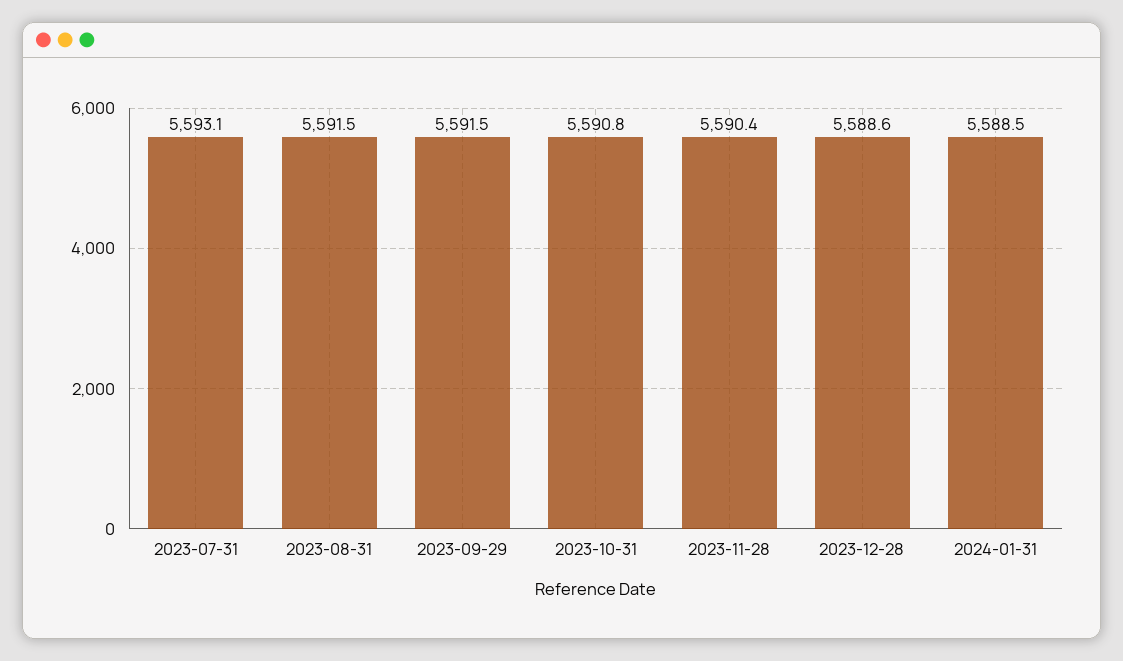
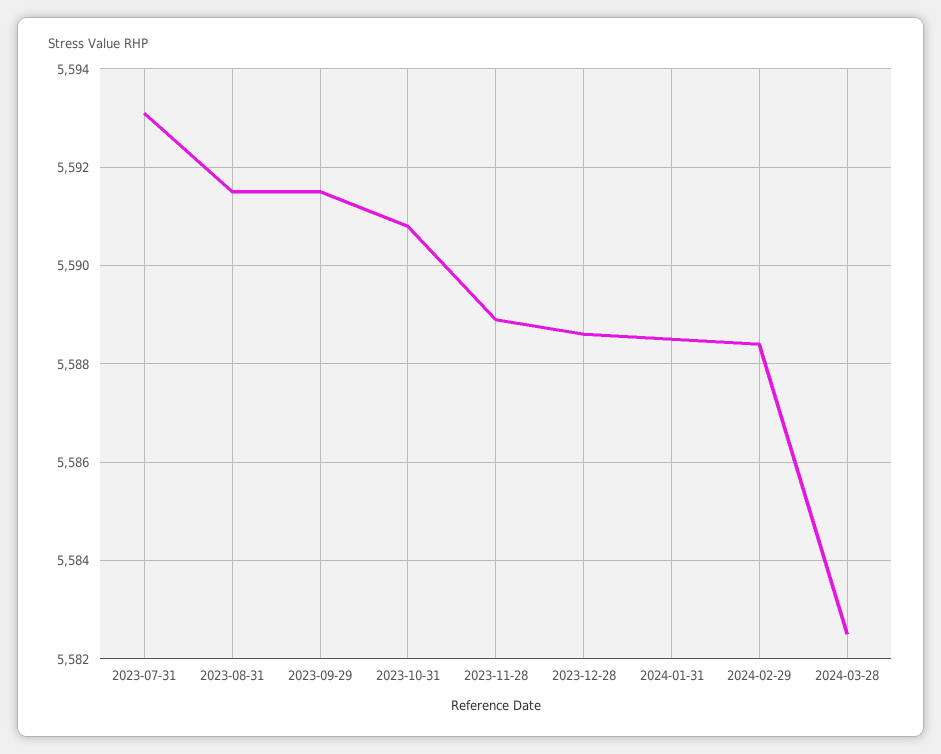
2023-11-28: 5590.4 -> 5589
2024-02-29: none -> 5588.5
2024-03-28: none -> 5582.5

